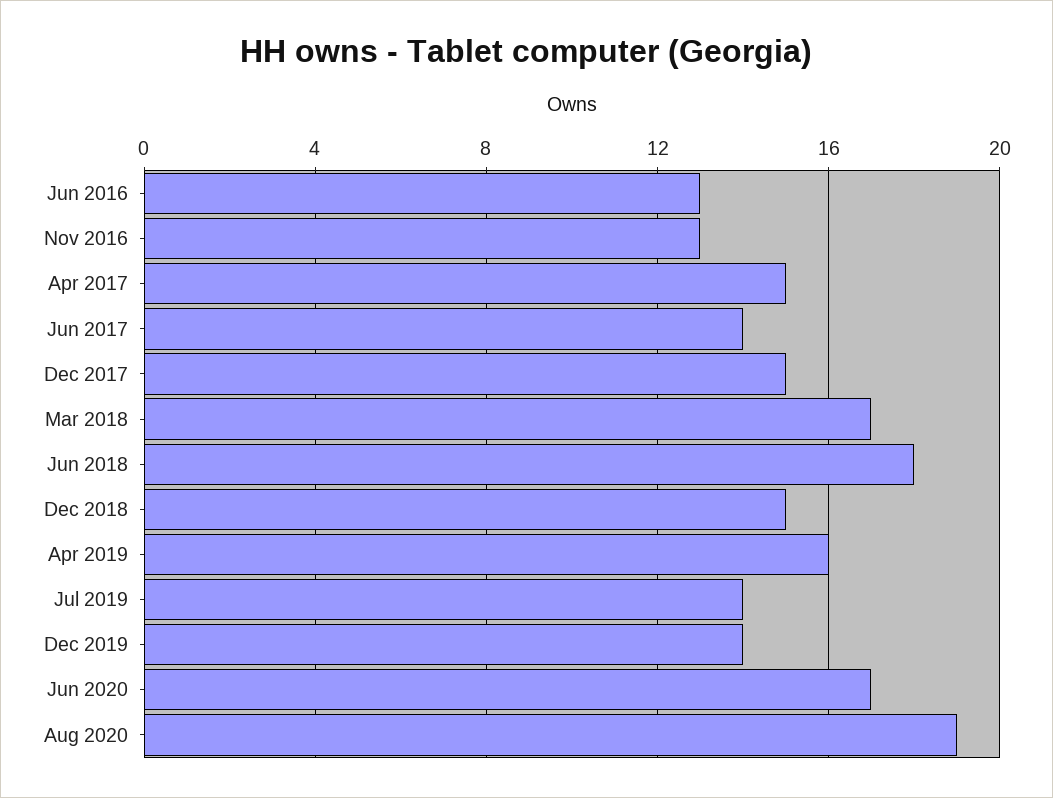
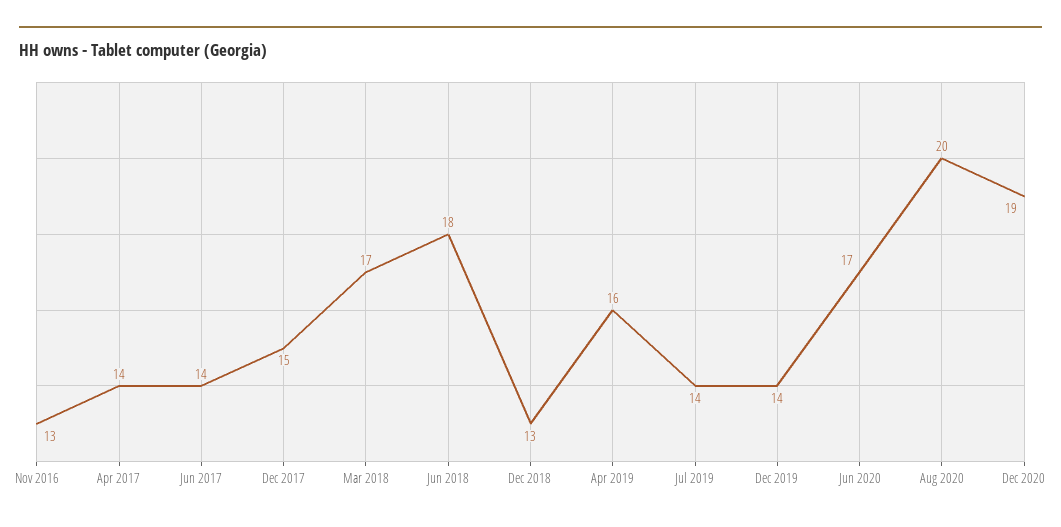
Jun 2016: 13 -> none
Apr 2017: 15 -> 14
Dec 2018: 15 -> 13
Aug 2020: 19 -> 20
Dec 2020: none -> 19

